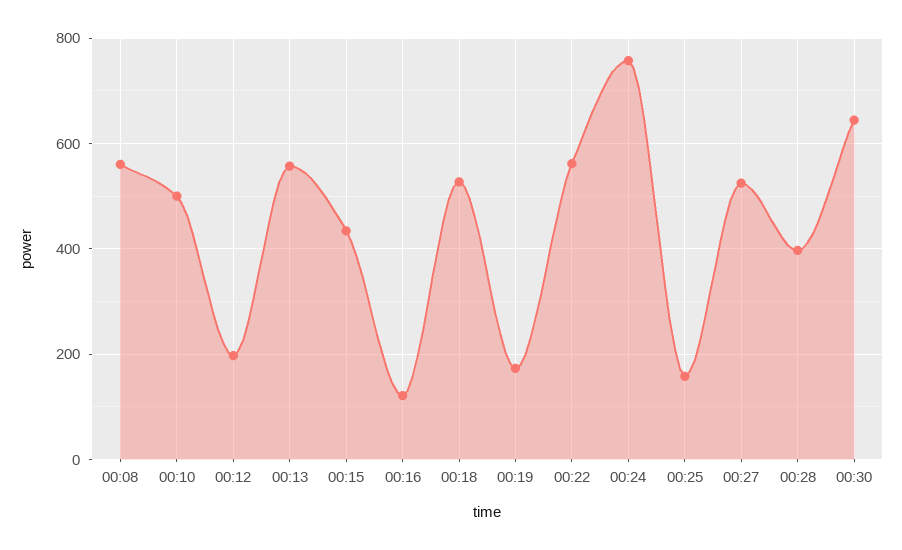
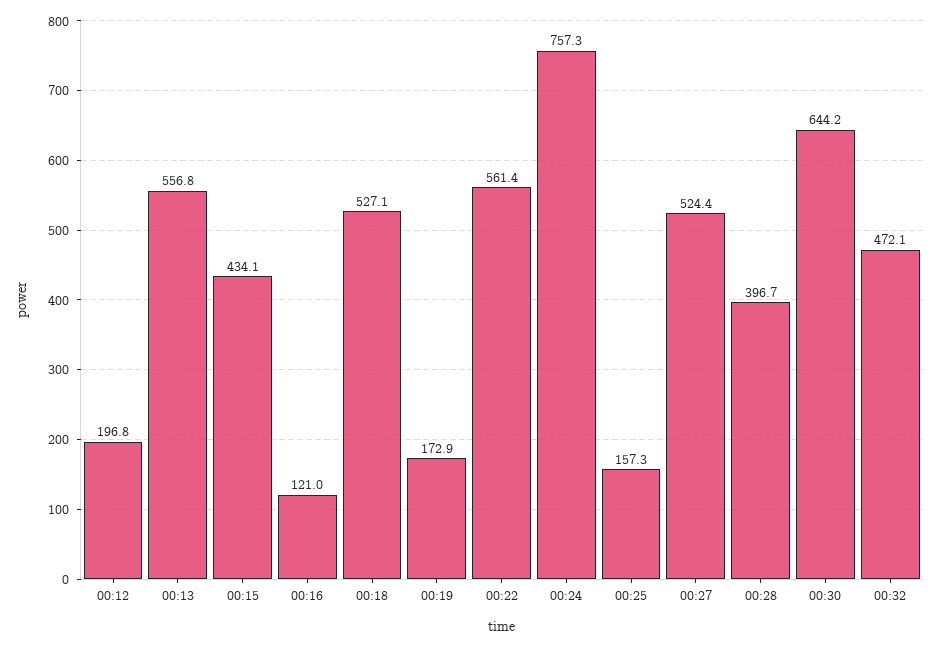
00:08: 560 -> none
00:10: 500 -> none
00:32: none -> 472.1

